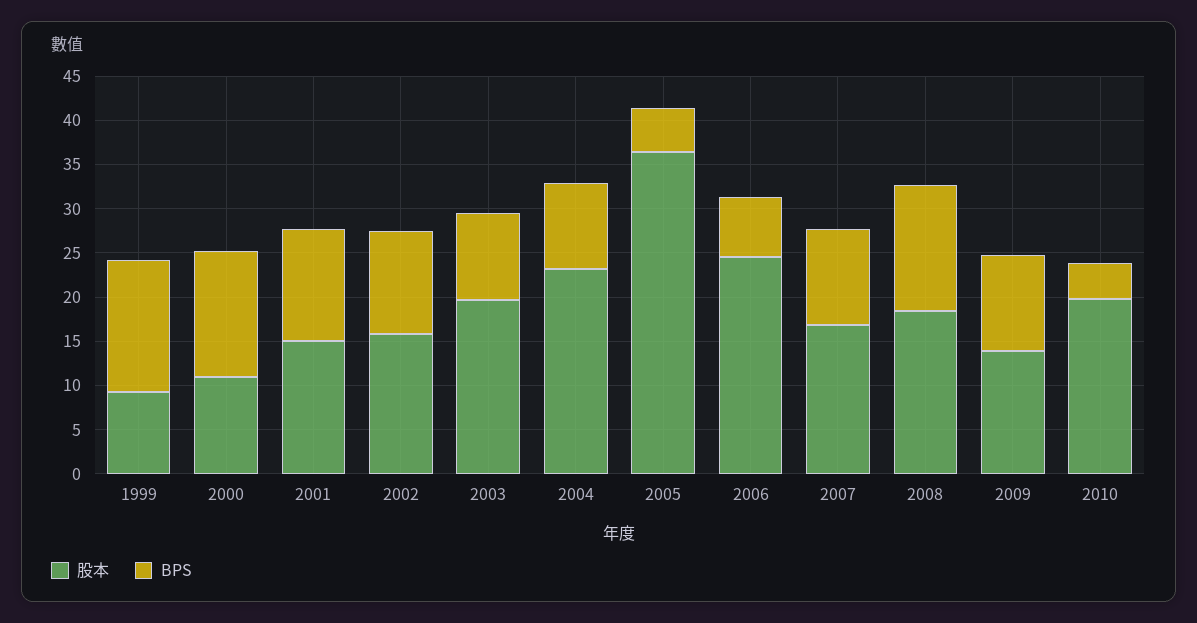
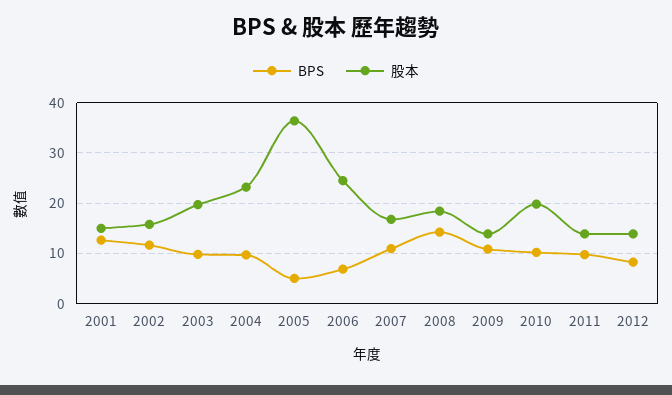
股本, 1999: 9 -> none
BPS, 1999: 15 -> none
股本, 2000: 11 -> none
BPS, 2000: 14 -> none
BPS, 2010: 4 -> 10
BPS, 2011: none -> 10
股本, 2011: none -> 14
BPS, 2012: none -> 8
股本, 2012: none -> 14

